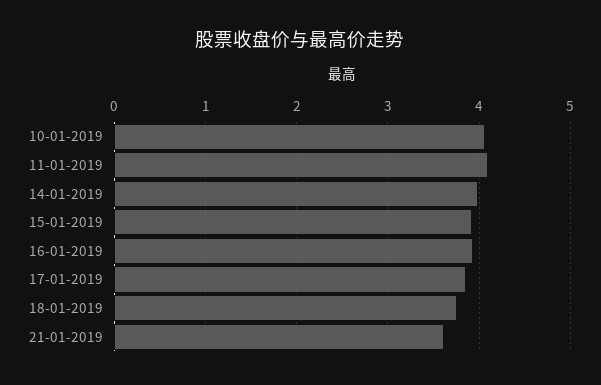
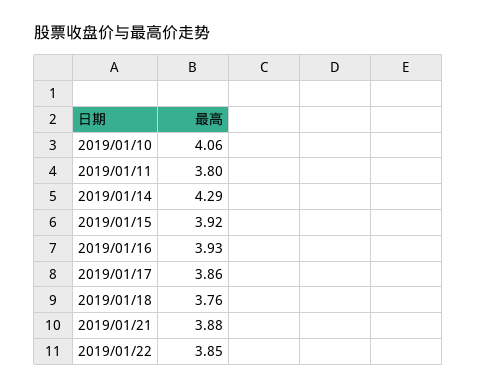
11-01-2019: 4.1 -> 3.8
14-01-2019: 4 -> 4.29
21-01-2019: 3.6 -> 3.88
2019/01/22: none -> 3.85

